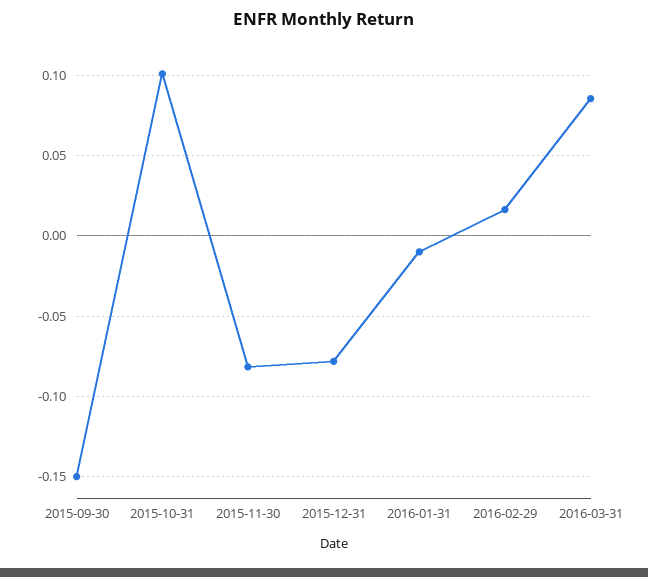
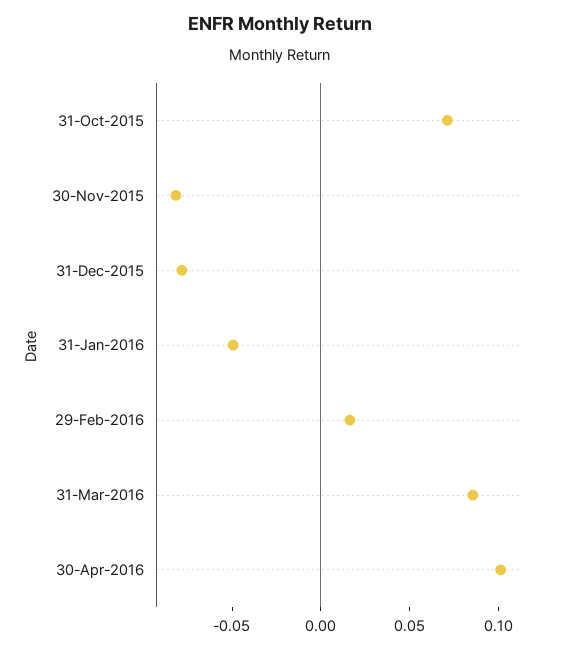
2015-09-30: -0.15 -> none
2015-10-31: 0.1 -> 0.07
2016-01-31: -0.01 -> -0.05
30-Apr-2016: none -> 0.1

